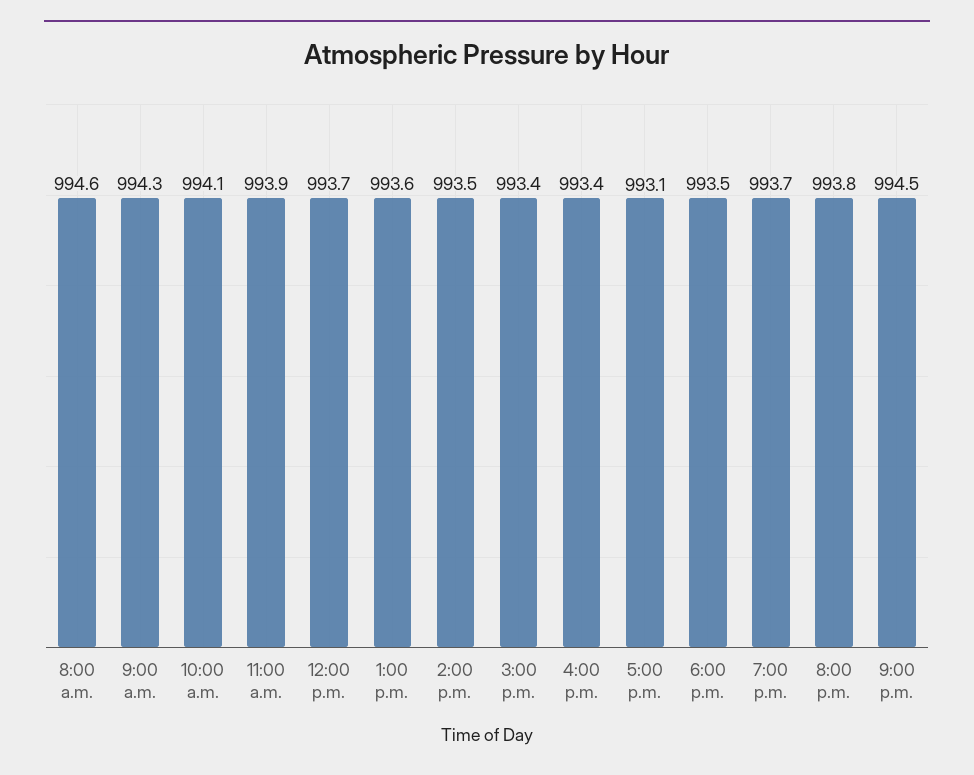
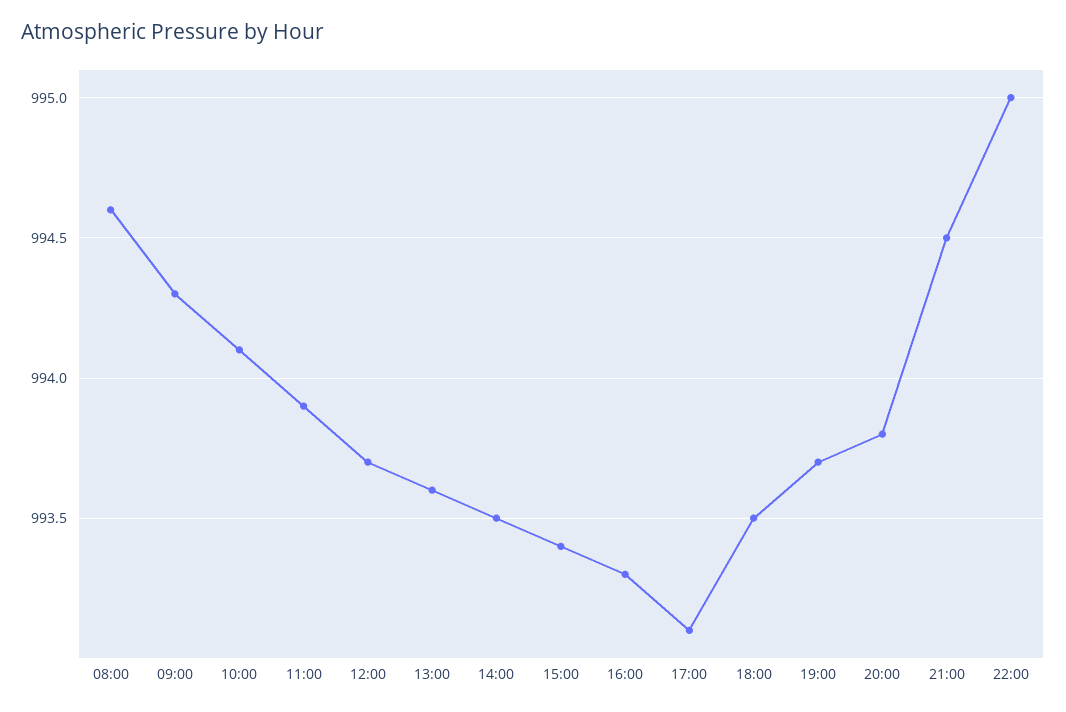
4:00 p.m.: 993.4 -> 993.3
22:00: none -> 995

